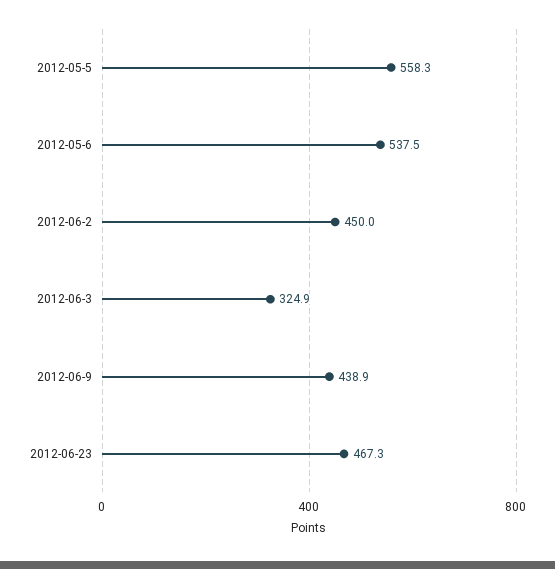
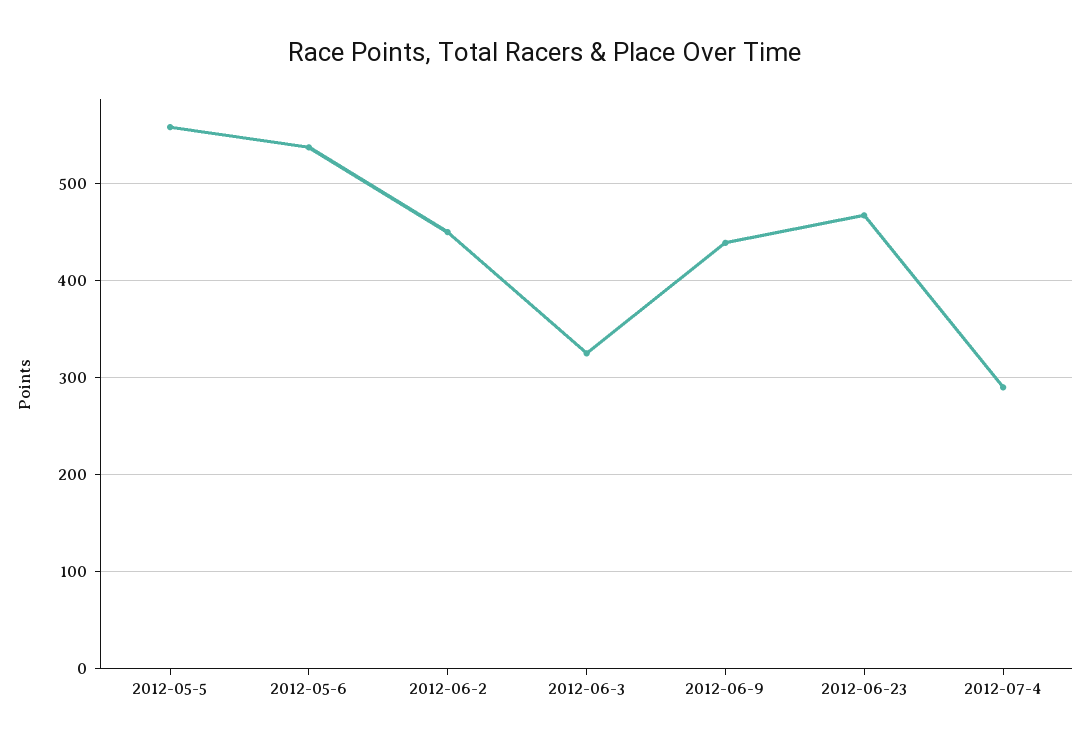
2012-07-4: none -> 290

